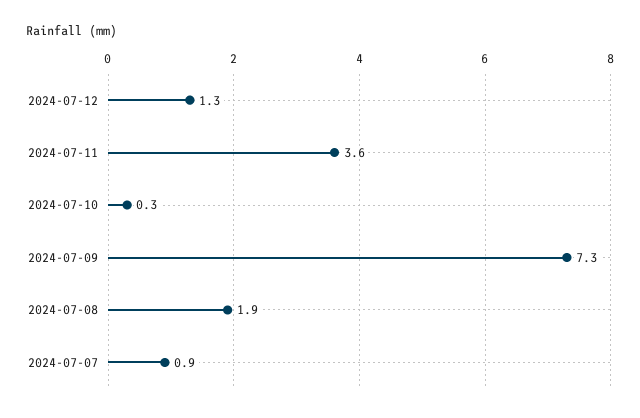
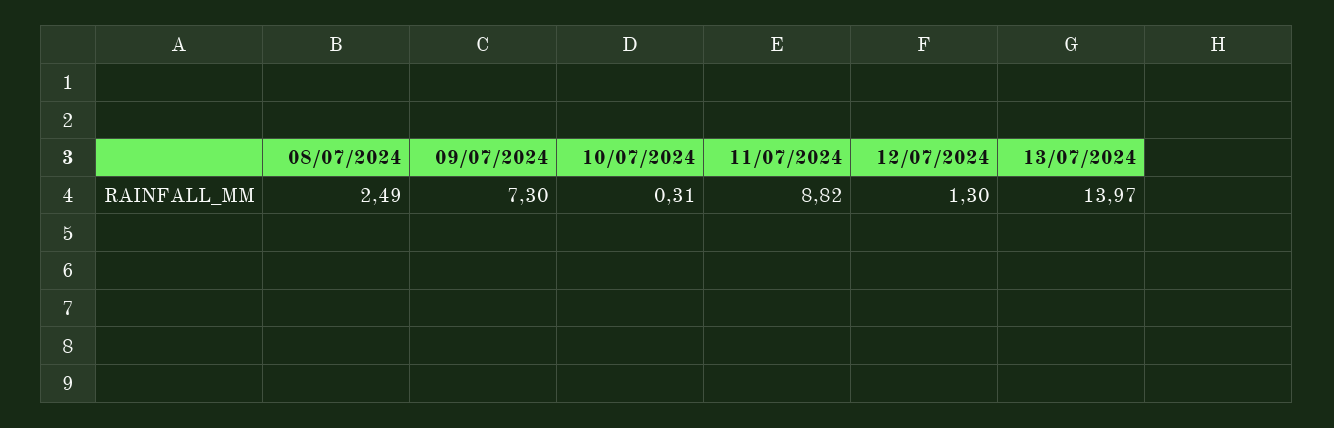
2024-07-11: 3.6 -> 8.82
2024-07-08: 1.9 -> 2.49
2024-07-07: 0.9 -> none
13/07/2024: none -> 13.97

